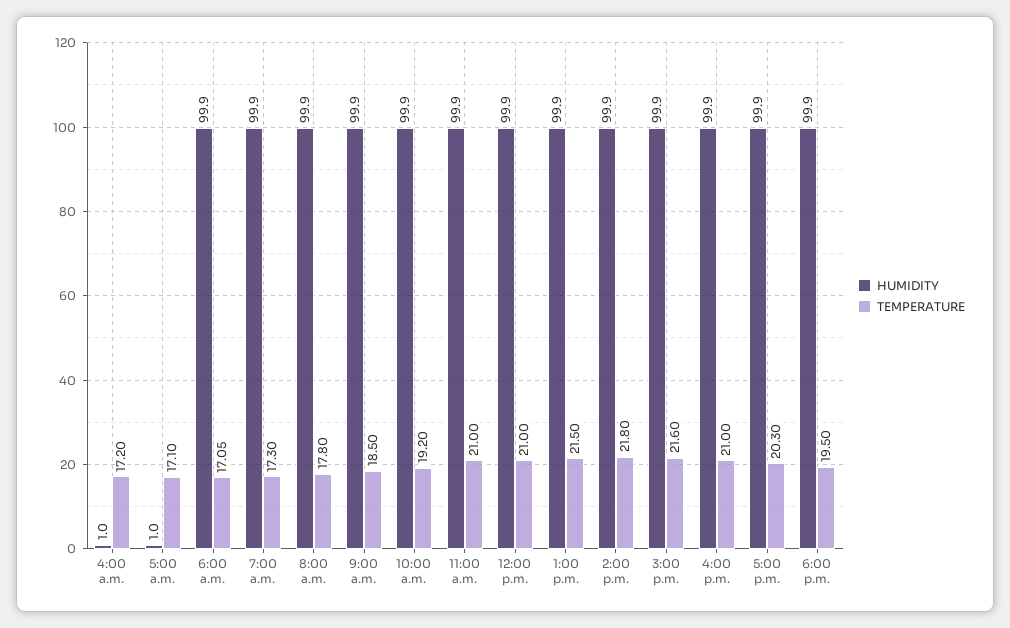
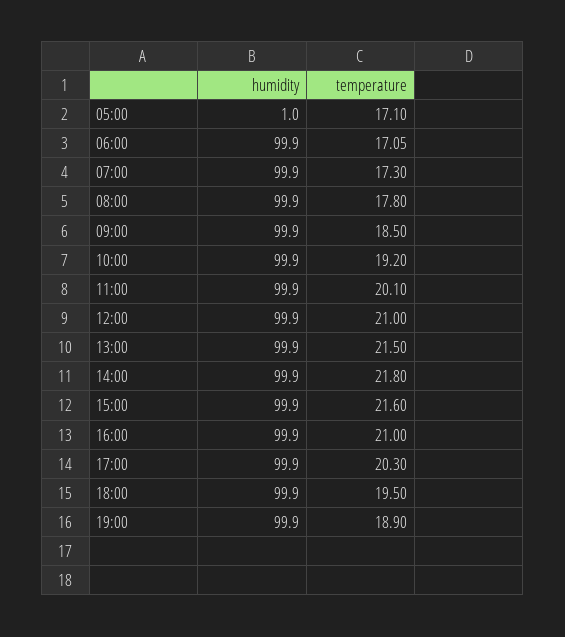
HUMIDITY, 4:00 a.m.: 1 -> none
TEMPERATURE, 4:00 a.m.: 17.2 -> none
TEMPERATURE, 11:00 a.m.: 21 -> 20.1
HUMIDITY, 19:00: none -> 99.9
TEMPERATURE, 19:00: none -> 18.9

